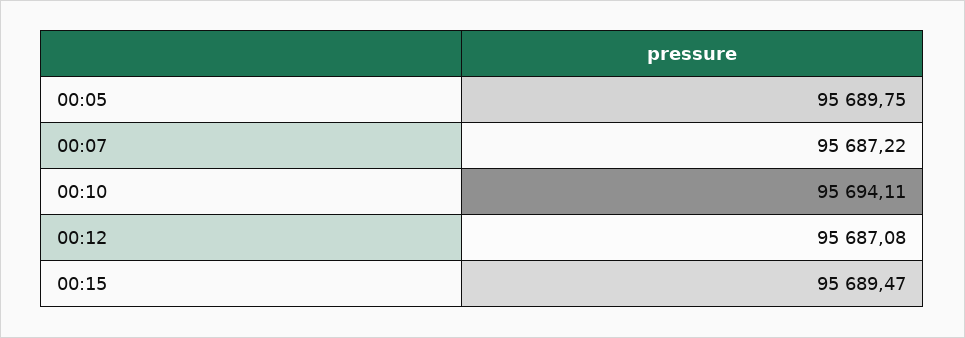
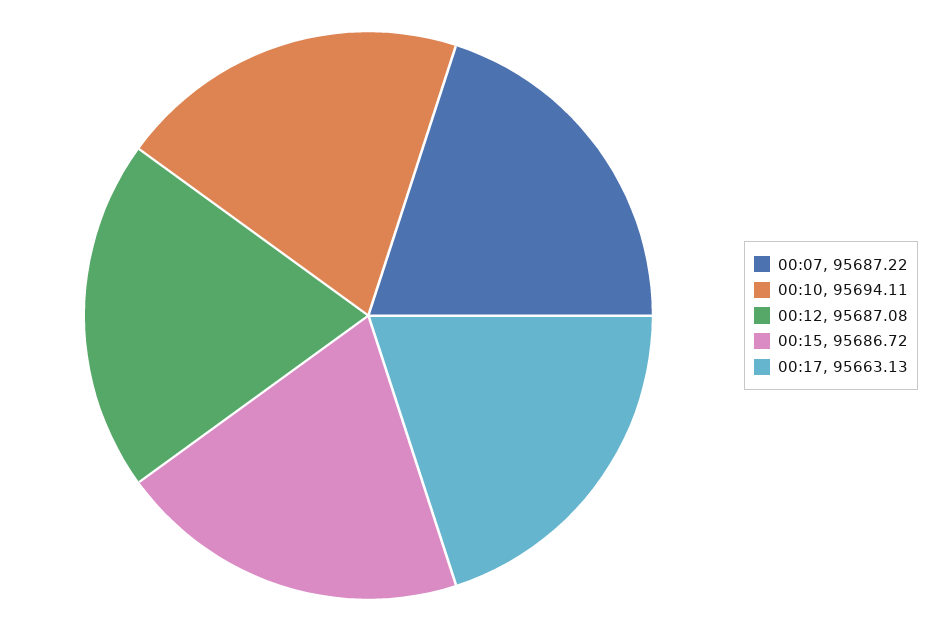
00:05: 95689.75 -> none
00:15: 95689.47 -> 95686.72
00:17: none -> 95663.13

